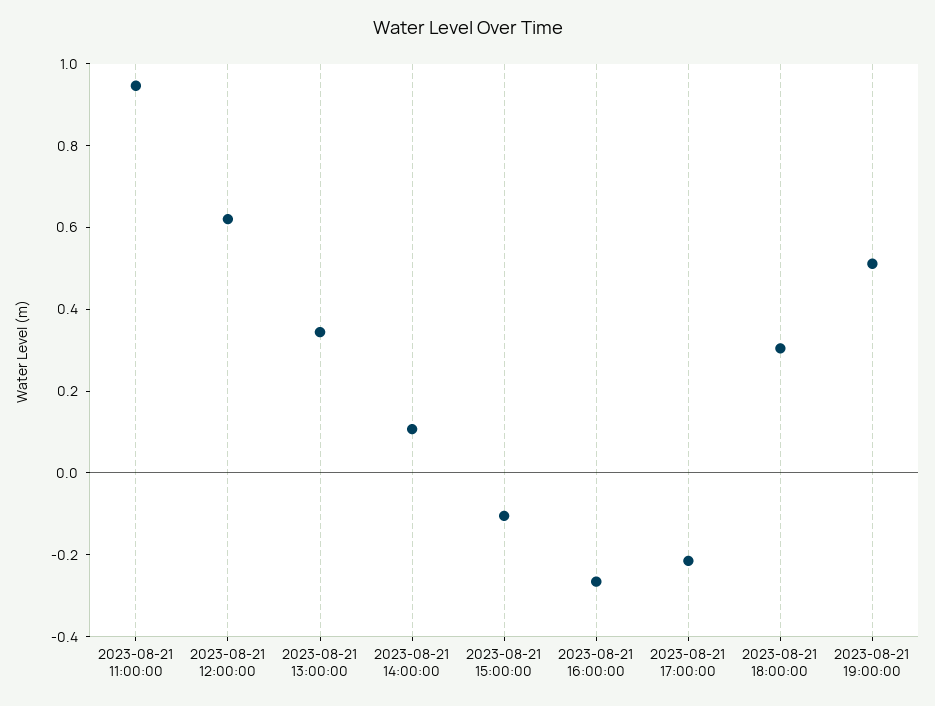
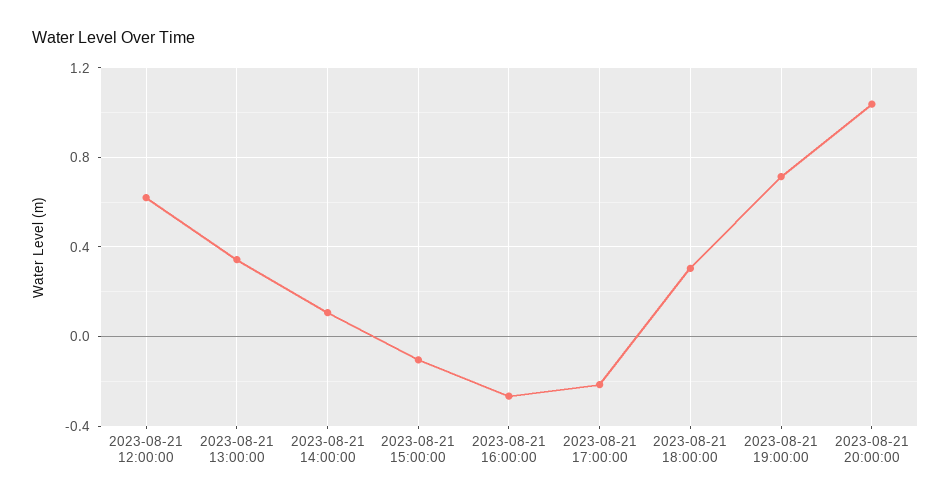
2023-08-21 11:00:00: 0.95 -> none
2023-08-21 19:00:00: 0.5 -> 0.7
2023-08-21 20:00:00: none -> 1.05

